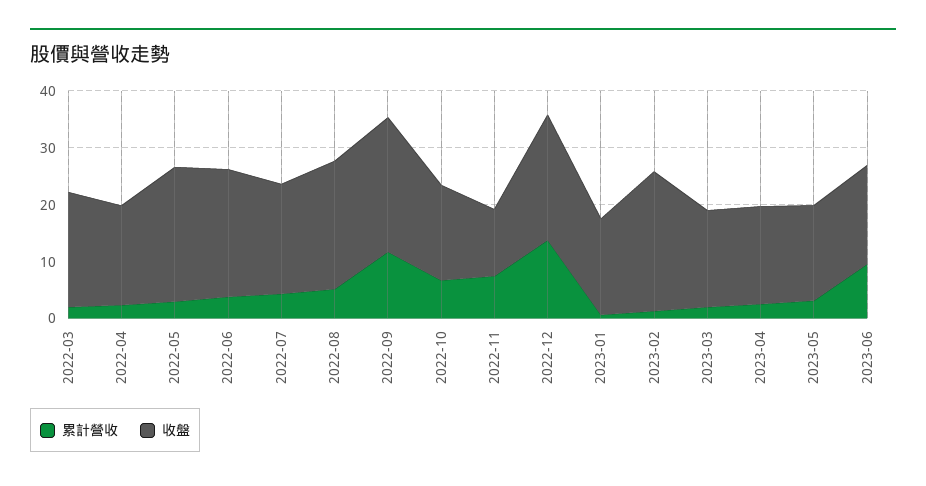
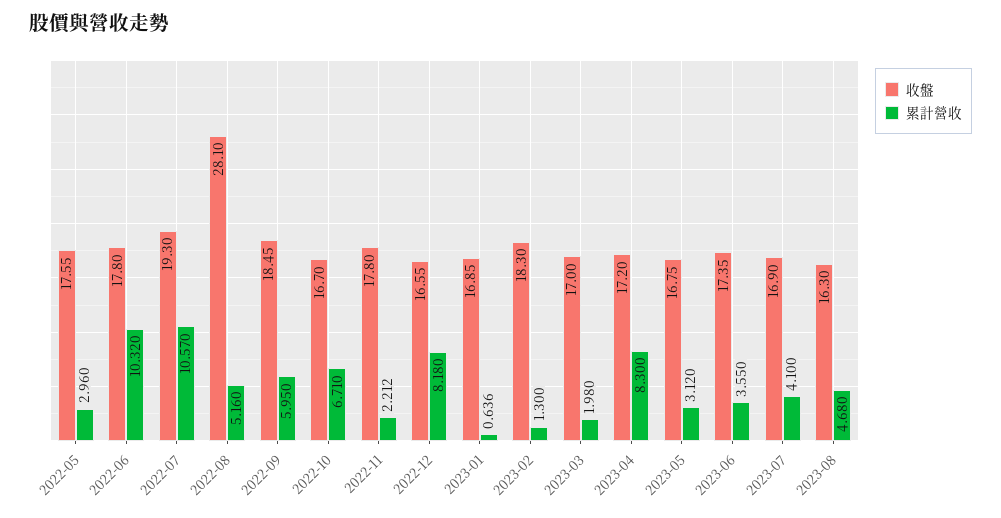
累計營收, 2022-03: 2 -> none
收盤, 2022-03: 20 -> none
累計營收, 2022-04: 2 -> none
收盤, 2022-04: 18 -> none
收盤, 2022-05: 24 -> 17.55
累計營收, 2022-06: 4 -> 10.32
收盤, 2022-06: 22 -> 17.8
累計營收, 2022-07: 4 -> 10.57
收盤, 2022-08: 22 -> 28.1
累計營收, 2022-09: 12 -> 5.95
收盤, 2022-09: 24 -> 18.45
累計營收, 2022-11: 8 -> 2.212
收盤, 2022-11: 12 -> 17.8
累計營收, 2022-12: 14 -> 8.18
收盤, 2022-12: 22 -> 16.55
收盤, 2023-02: 24 -> 18.3
累計營收, 2023-04: 2 -> 8.3
累計營收, 2023-06: 10 -> 3.55
收盤, 2023-07: none -> 16.9
累計營收, 2023-07: none -> 4.1
收盤, 2023-08: none -> 16.3
累計營收, 2023-08: none -> 4.68

